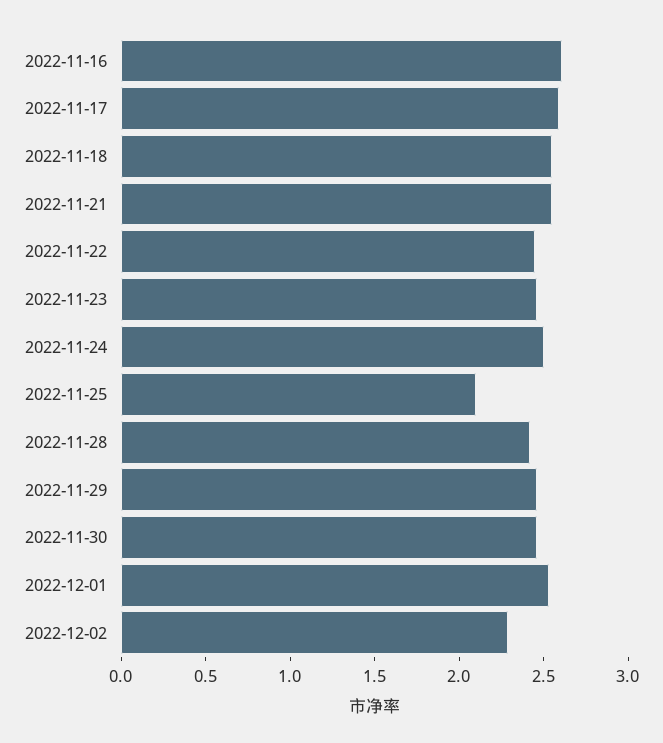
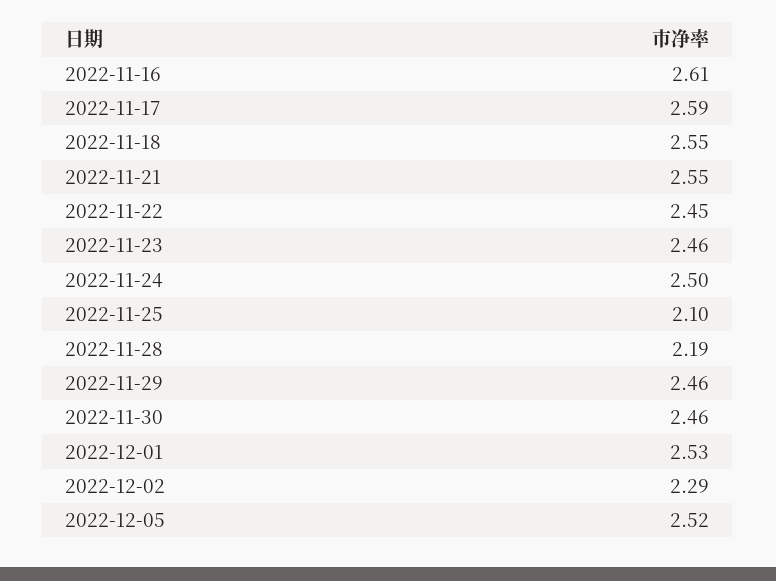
2022-11-28: 2.4 -> 2.19
2022-12-05: none -> 2.52

